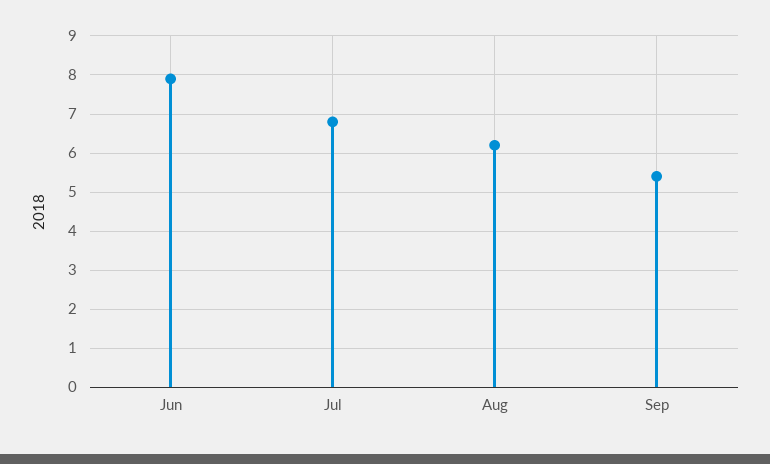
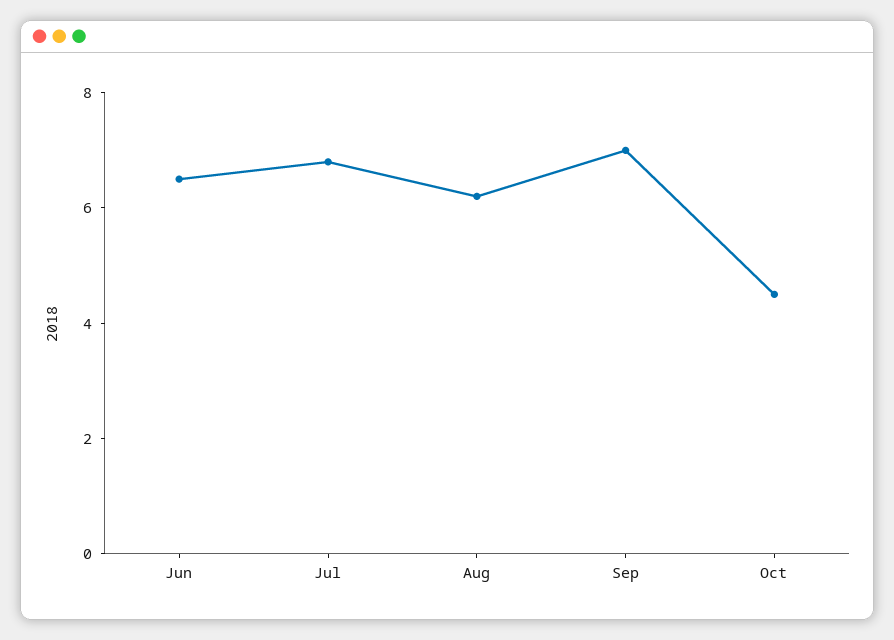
Jun: 8 -> 6.5
Sep: 5.5 -> 7
Oct: none -> 4.5

